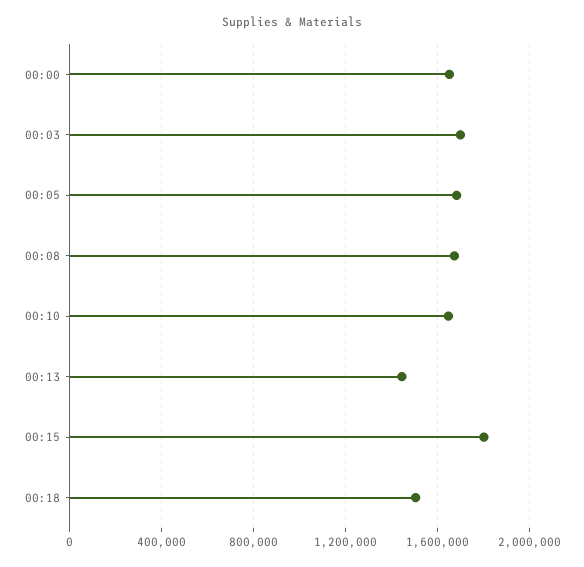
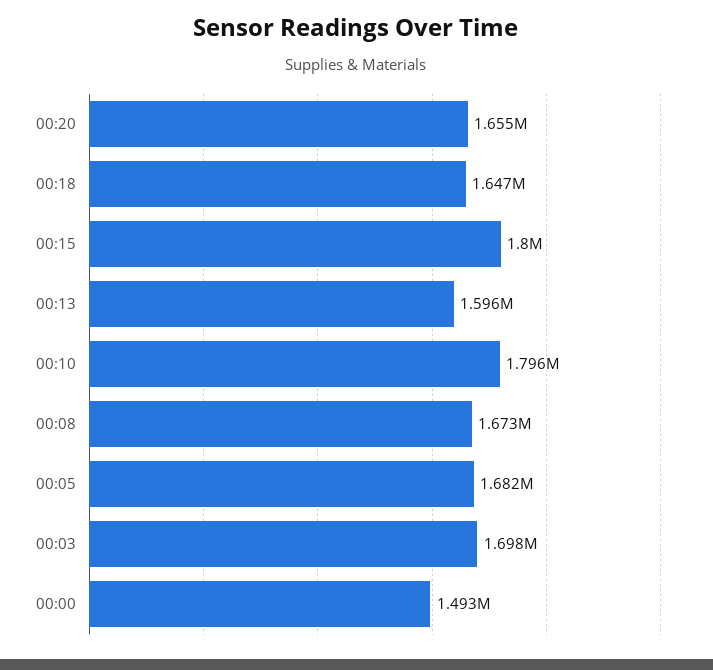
00:00: 1650000 -> 1493000
00:10: 1650000 -> 1796000
00:13: 1450000 -> 1596000
00:18: 1500000 -> 1647000
00:20: none -> 1655000

